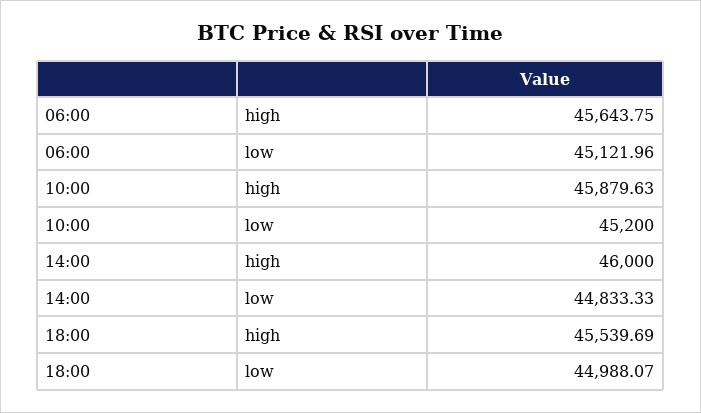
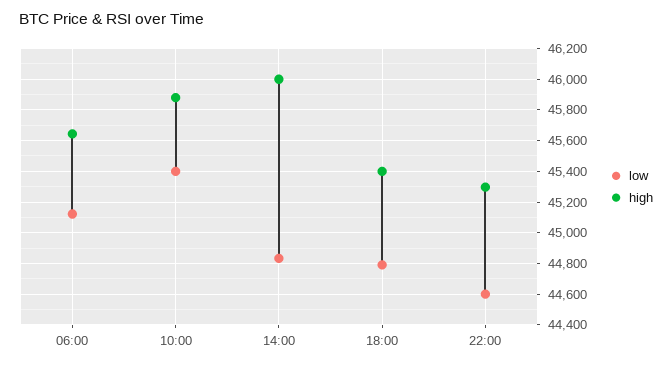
low, 10:00: 45200 -> 45400
high, 18:00: 45539.69 -> 45400
low, 18:00: 44988.07 -> 44800
low, 22:00: none -> 44600
high, 22:00: none -> 45300

